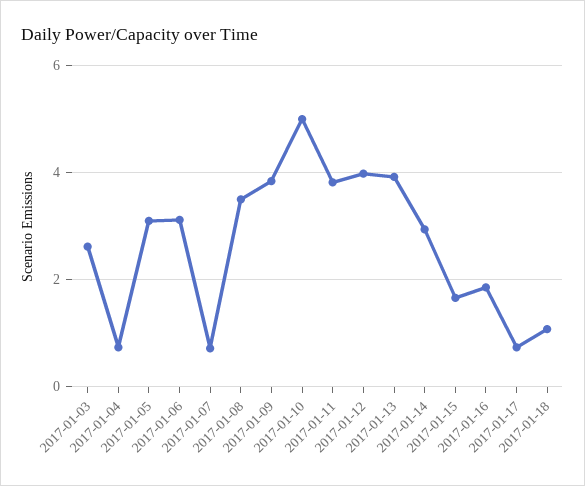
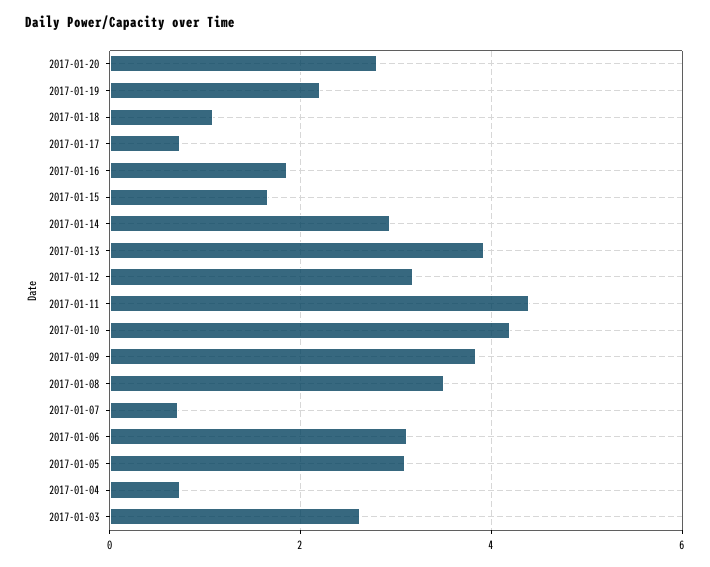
2017-01-10: 5 -> 4.2
2017-01-11: 3.8 -> 4.4
2017-01-12: 4 -> 3.2
2017-01-20: none -> 2.8
2017-01-19: none -> 2.2

